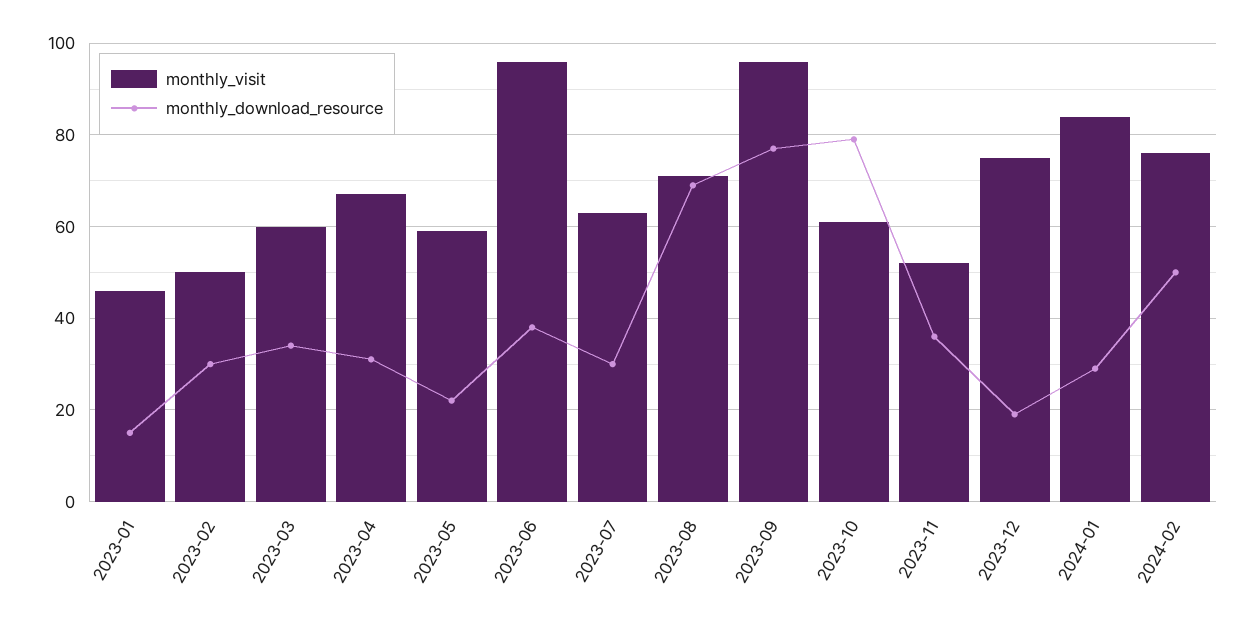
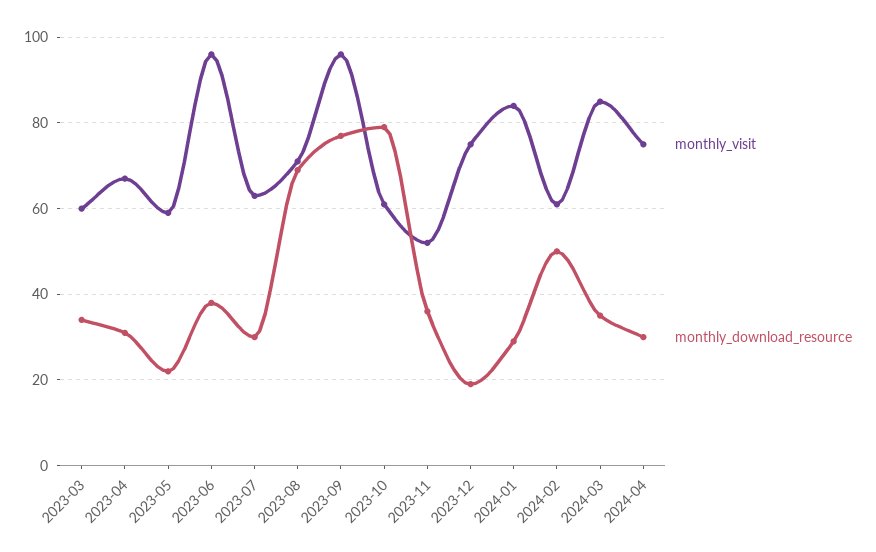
monthly_visit, 2023-01: 45 -> none
monthly_download_resource, 2023-01: 15 -> none
monthly_visit, 2023-02: 50 -> none
monthly_download_resource, 2023-02: 30 -> none
monthly_visit, 2024-02: 75 -> 60
monthly_visit, 2024-03: none -> 85
monthly_download_resource, 2024-03: none -> 35
monthly_visit, 2024-04: none -> 75
monthly_download_resource, 2024-04: none -> 30

